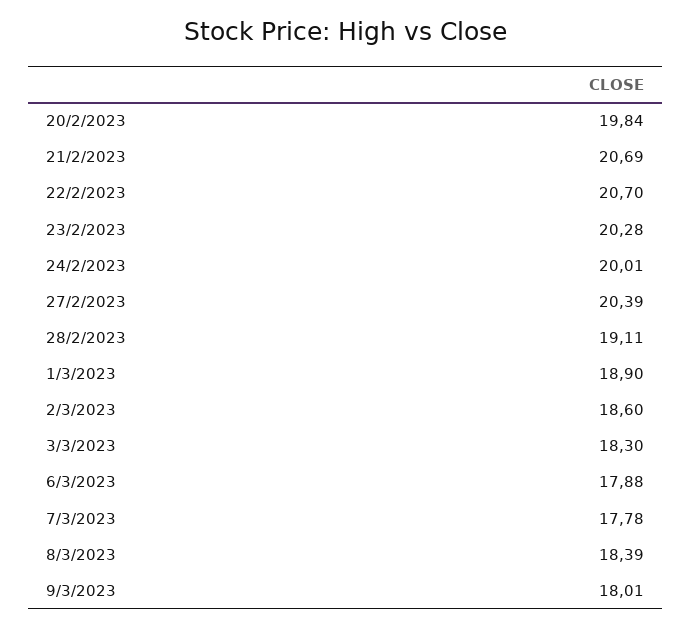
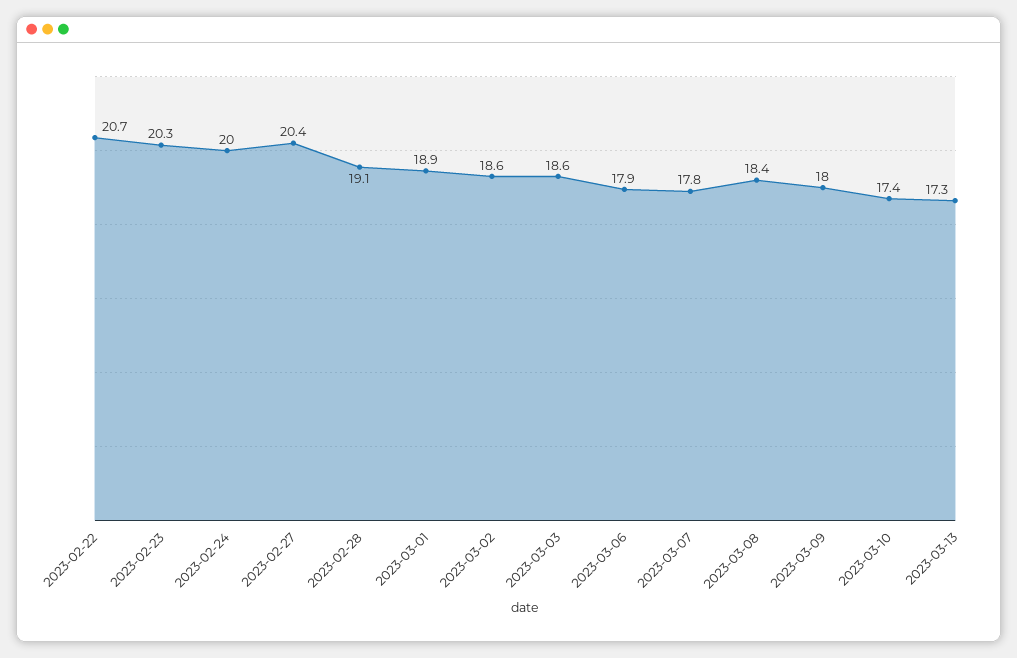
20/2/2023: 19.84 -> none
21/2/2023: 20.69 -> none
3/3/2023: 18.3 -> 18.6
2023-03-10: none -> 17.4
2023-03-13: none -> 17.3

